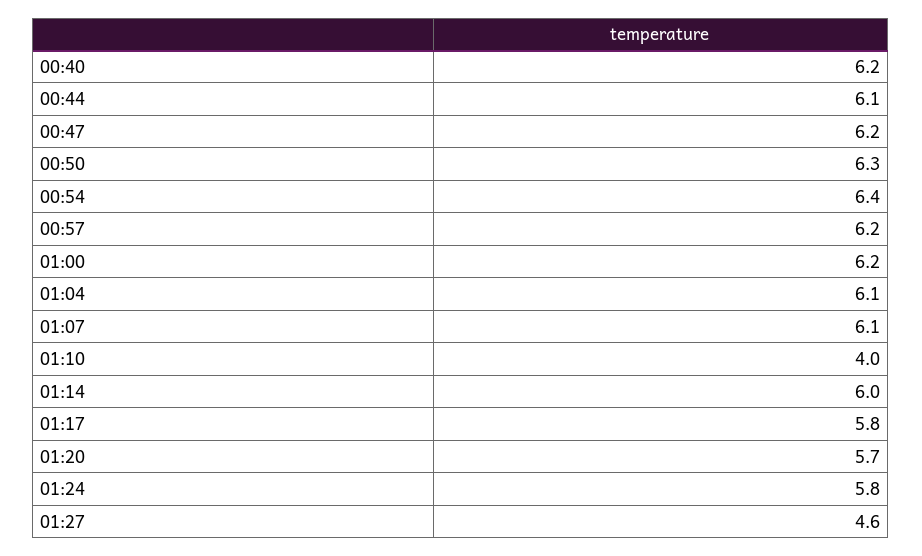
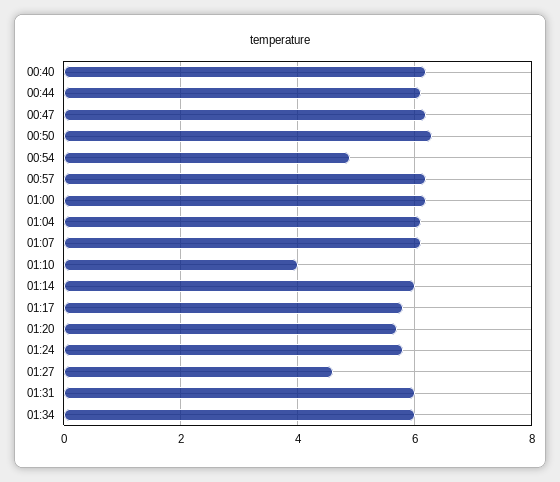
00:54: 6.4 -> 5
01:31: none -> 6
01:34: none -> 6

